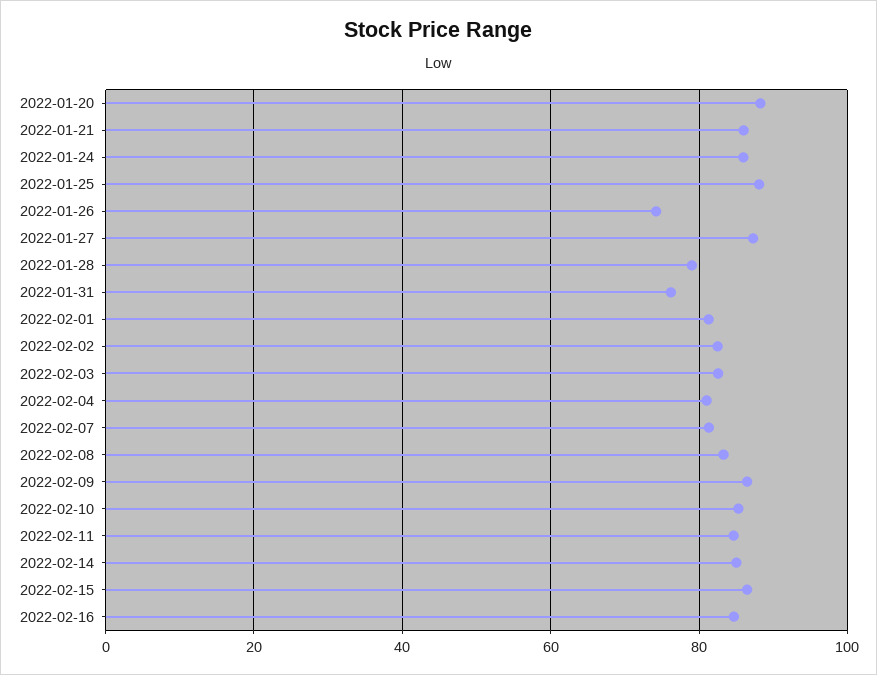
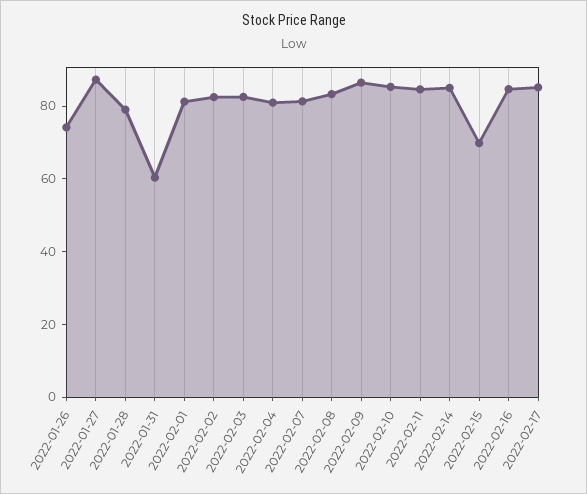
2022-01-20: 88 -> none
2022-01-21: 86 -> none
2022-01-24: 86 -> none
2022-01-25: 88 -> none
2022-01-31: 76 -> 60
2022-02-15: 86 -> 70
2022-02-17: none -> 85

